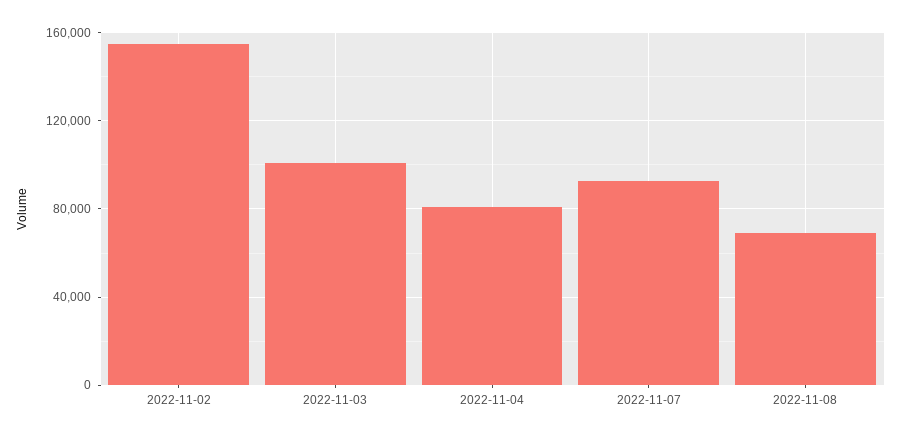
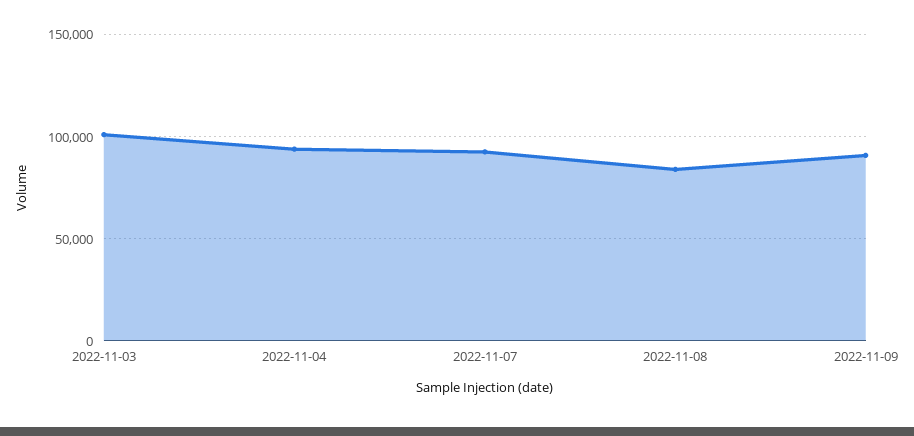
2022-11-02: 155000 -> none
2022-11-04: 80000 -> 95000
2022-11-08: 70000 -> 85000
2022-11-09: none -> 90000

